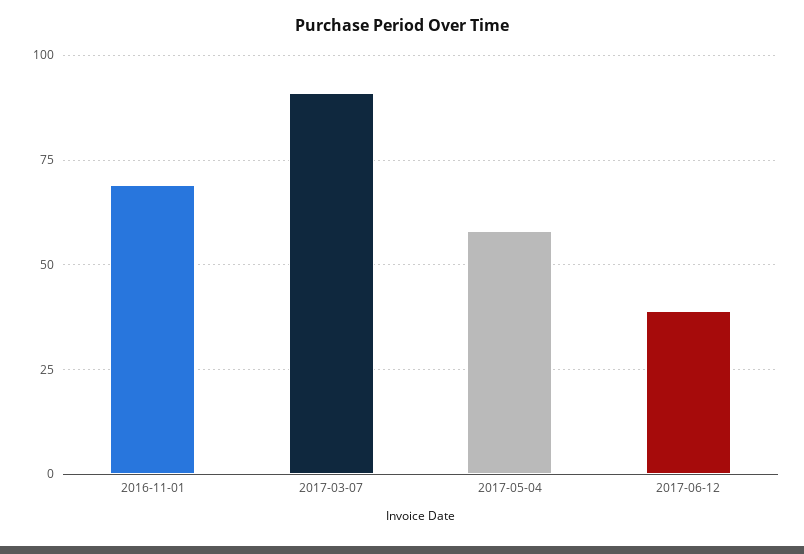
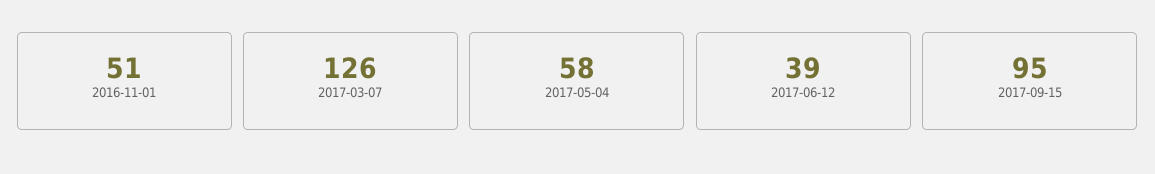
2016-11-01: 70 -> 51
2017-03-07: 90 -> 126
2017-09-15: none -> 95

